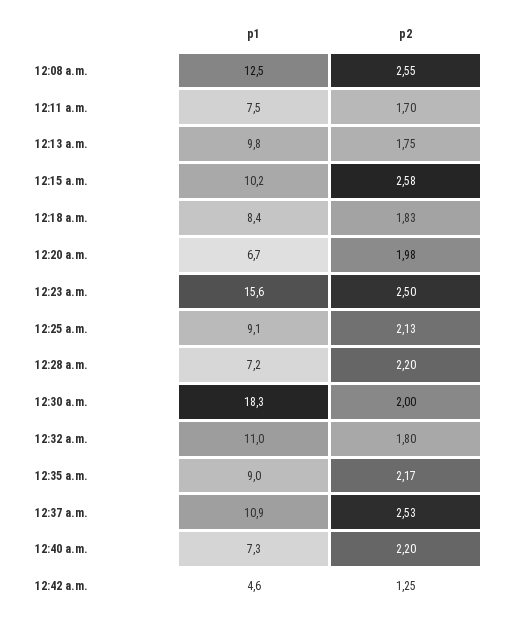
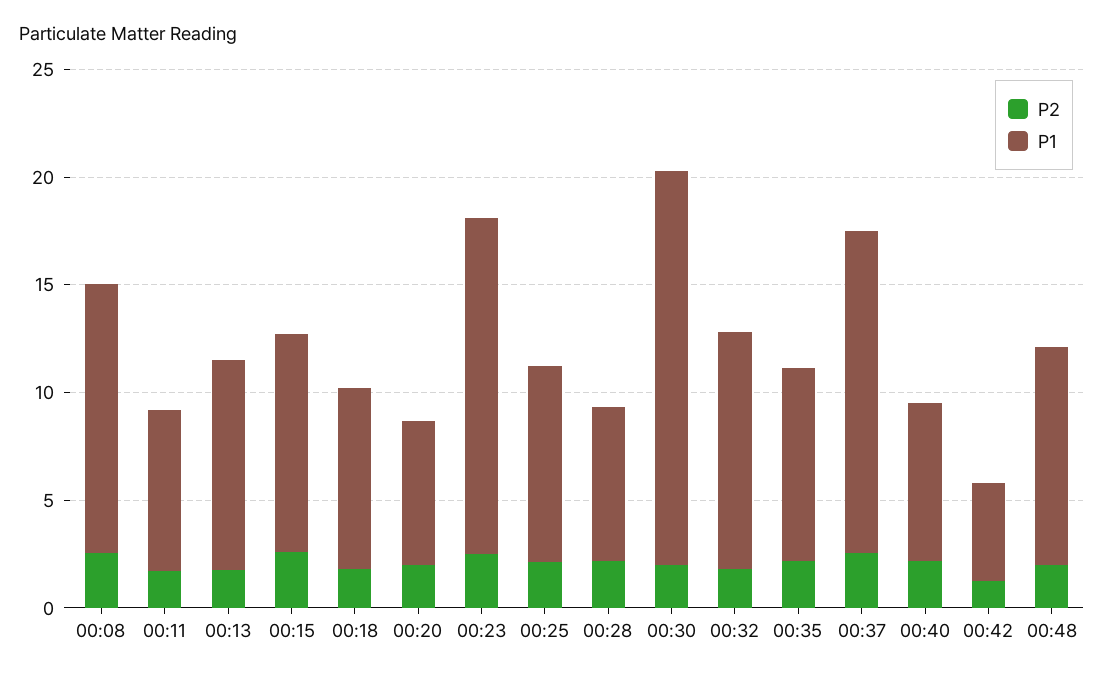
p1, 12:37 a.m.: 10.9 -> 15
p2, 00:48: none -> 2
p1, 00:48: none -> 10

